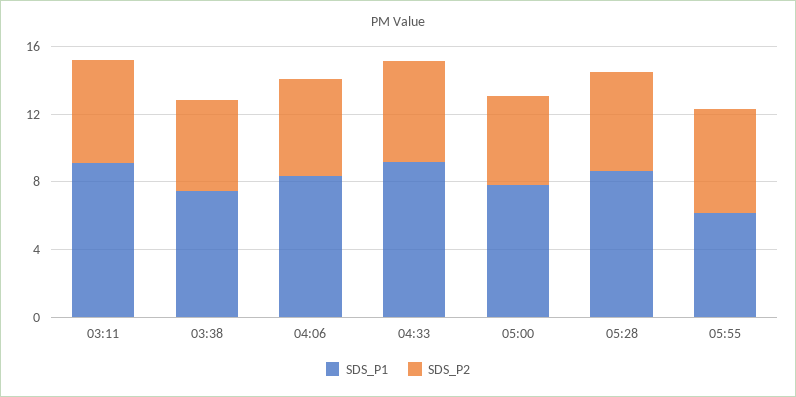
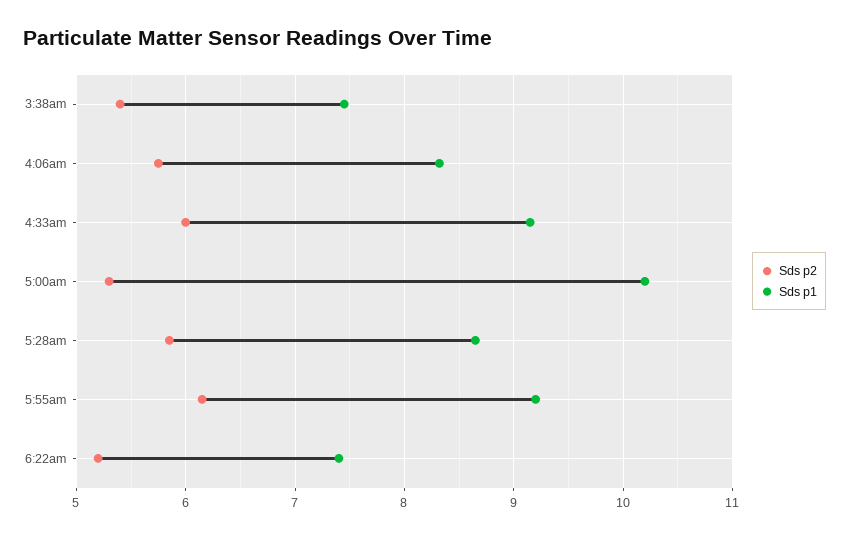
SDS_P1, 03:11: 9 -> none
SDS_P2, 03:11: 6 -> none
SDS_P1, 05:00: 8 -> 10.2
SDS_P1, 05:55: 6 -> 9.2
SDS_P2, 6:22am: none -> 5.2
SDS_P1, 6:22am: none -> 7.4

